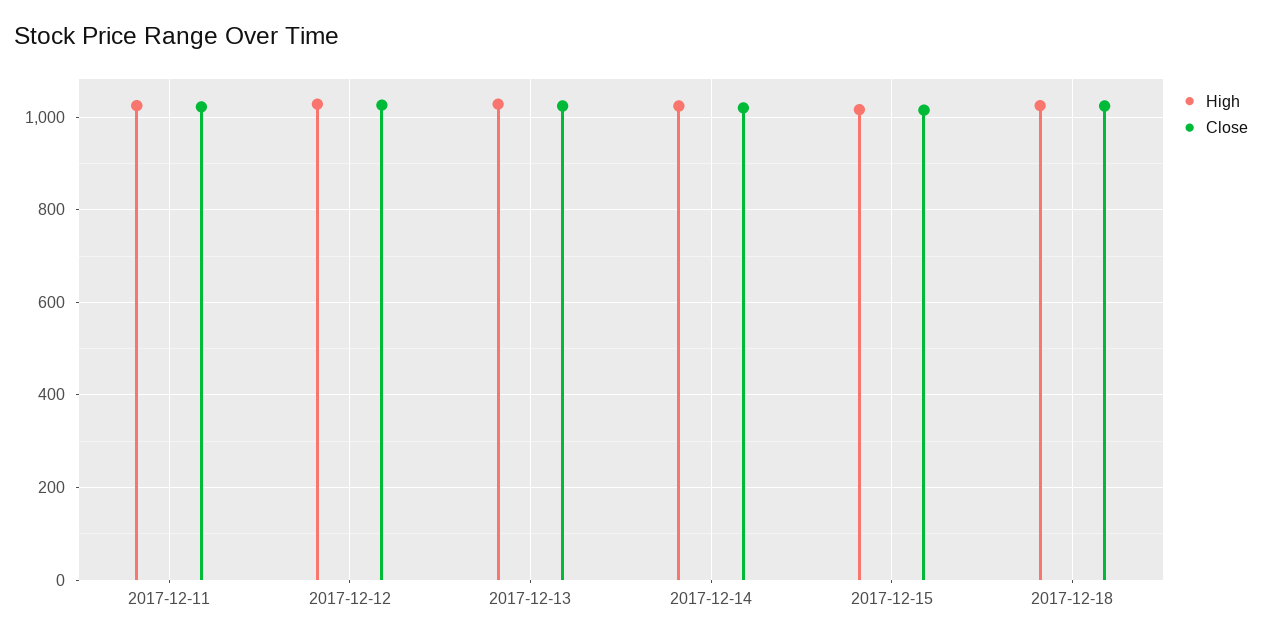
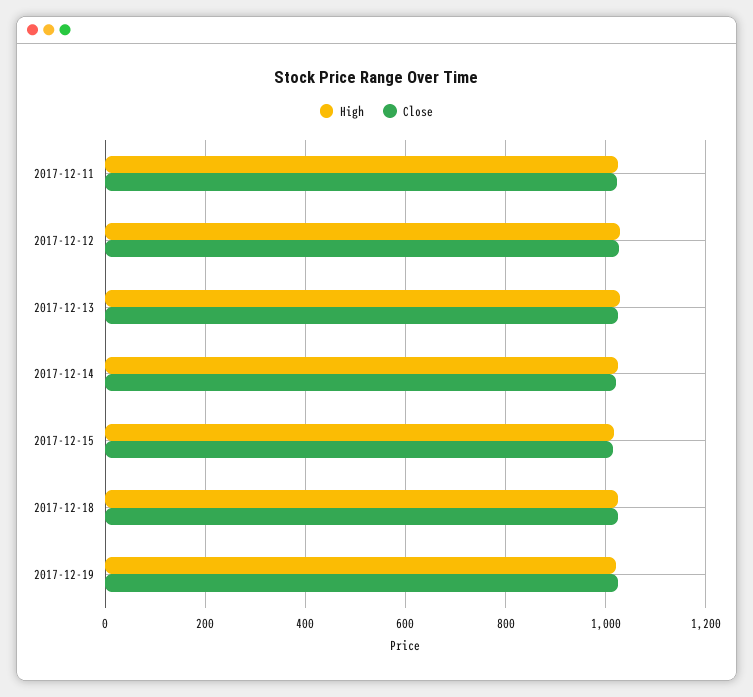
High, 2017-12-19: none -> 1020
Close, 2017-12-19: none -> 1020

